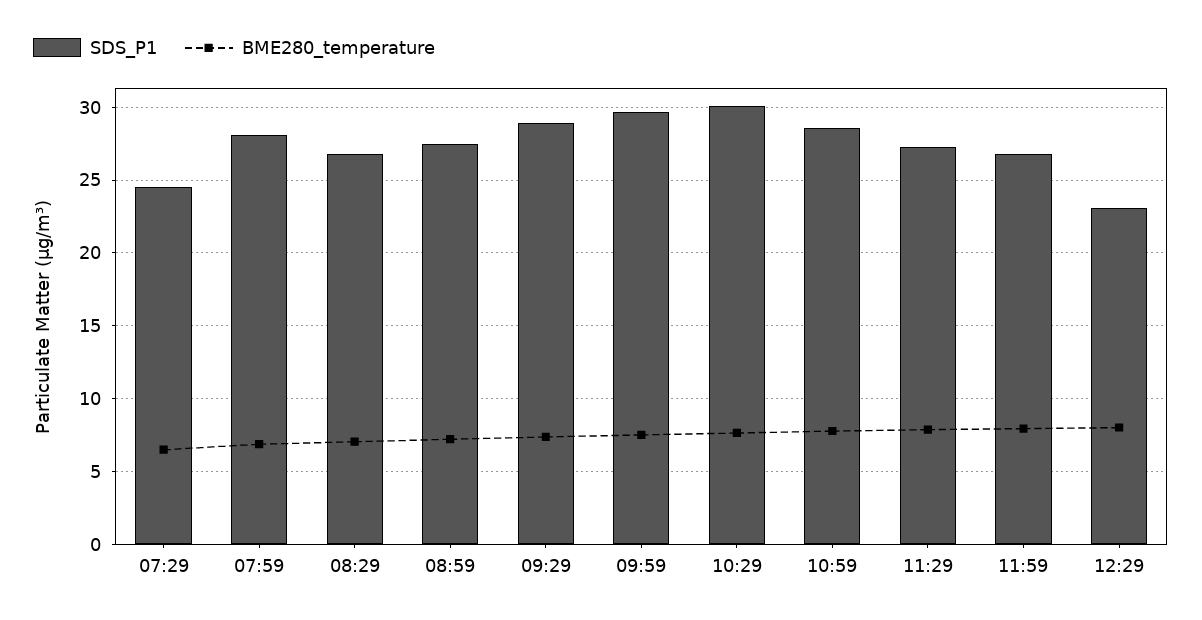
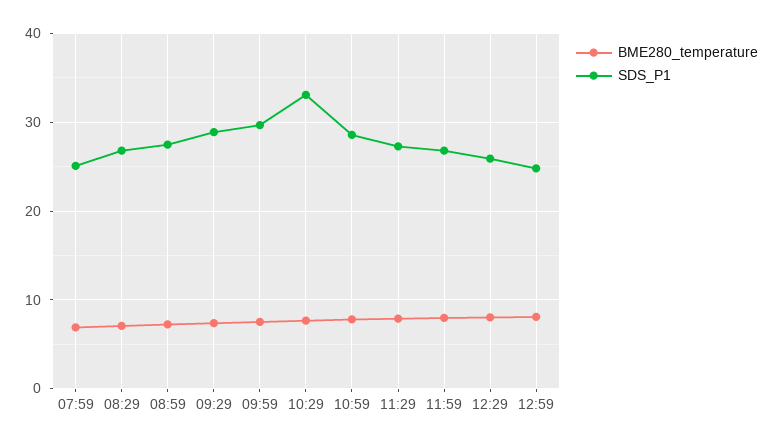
SDS_P1, 07:29: 24.5 -> none
BME280_temperature, 07:29: 6.5 -> none
SDS_P1, 07:59: 28 -> 25
SDS_P1, 10:29: 30 -> 33
SDS_P1, 12:29: 23 -> 26
BME280_temperature, 12:59: none -> 8
SDS_P1, 12:59: none -> 25

